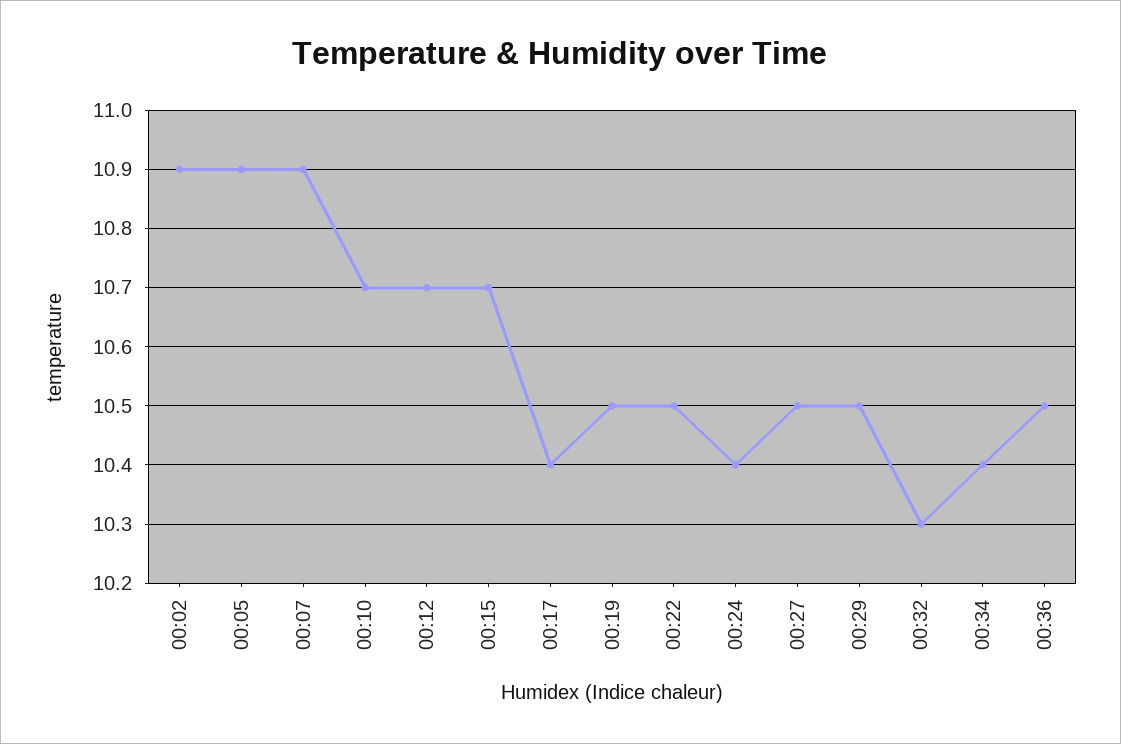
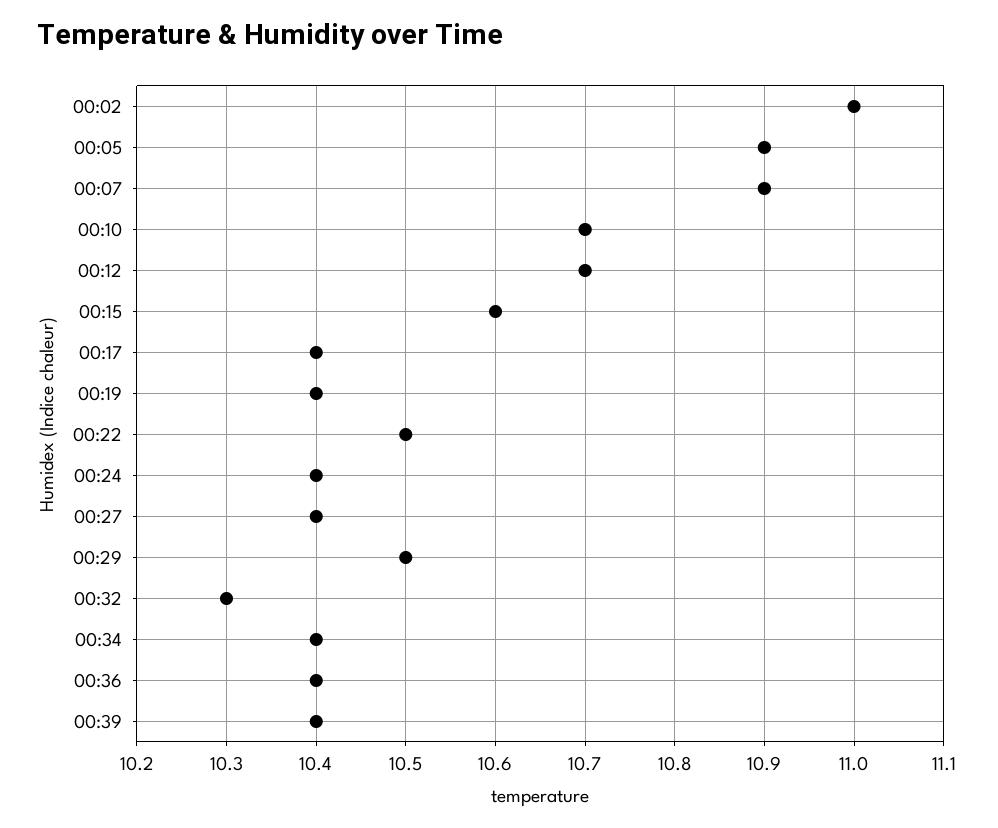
00:02: 10.9 -> 11
00:15: 10.7 -> 10.6
00:19: 10.5 -> 10.4
00:27: 10.5 -> 10.4
00:36: 10.5 -> 10.4
00:39: none -> 10.4

